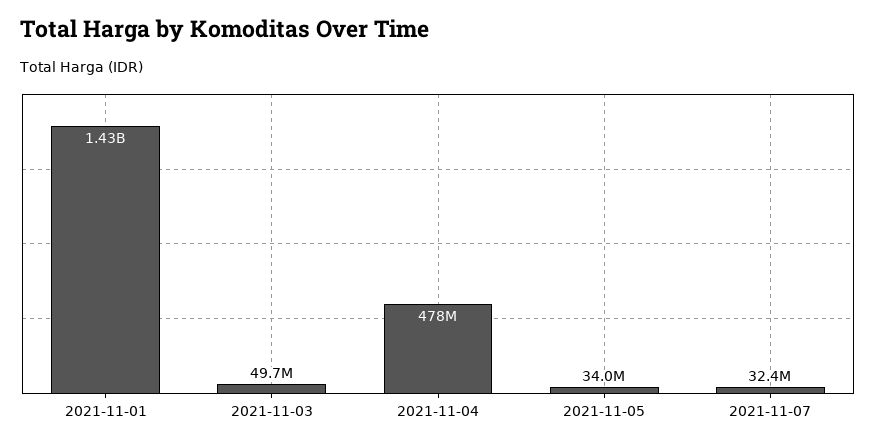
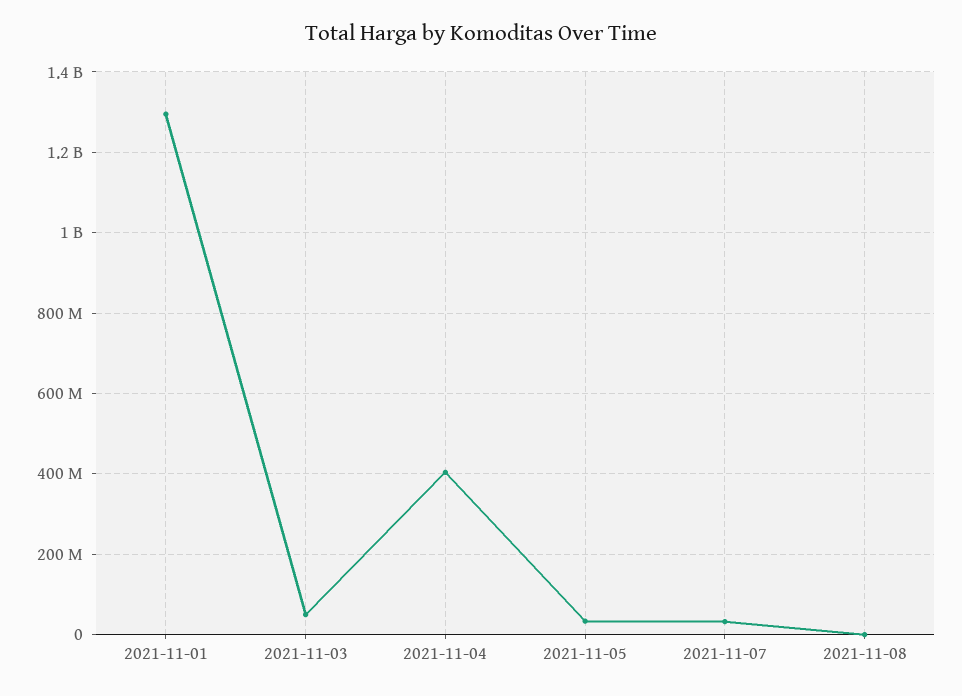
2021-11-01: 1430000000 -> 1300000000
2021-11-04: 478000000 -> 400000000
2021-11-08: none -> 0

